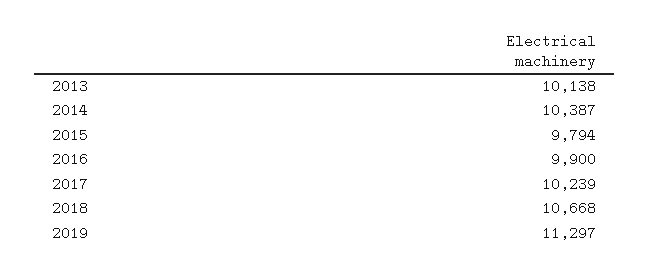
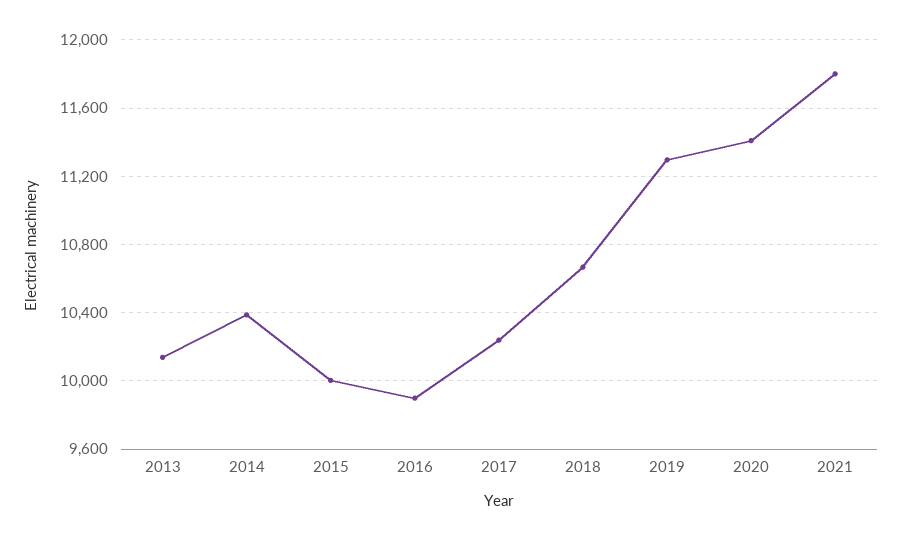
2015: 9794 -> 10000
2020: none -> 11400
2021: none -> 11800

